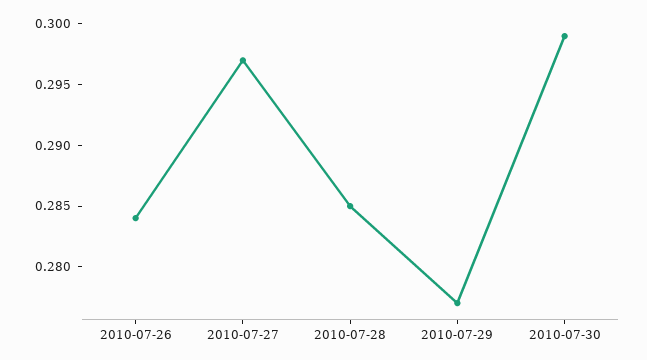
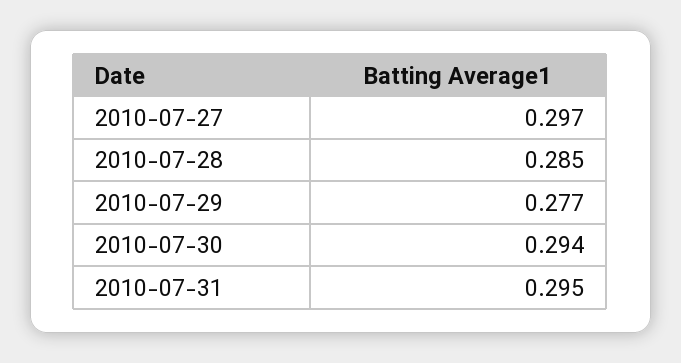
2010-07-26: 0.284 -> none
2010-07-30: 0.299 -> 0.294
2010-07-31: none -> 0.295

